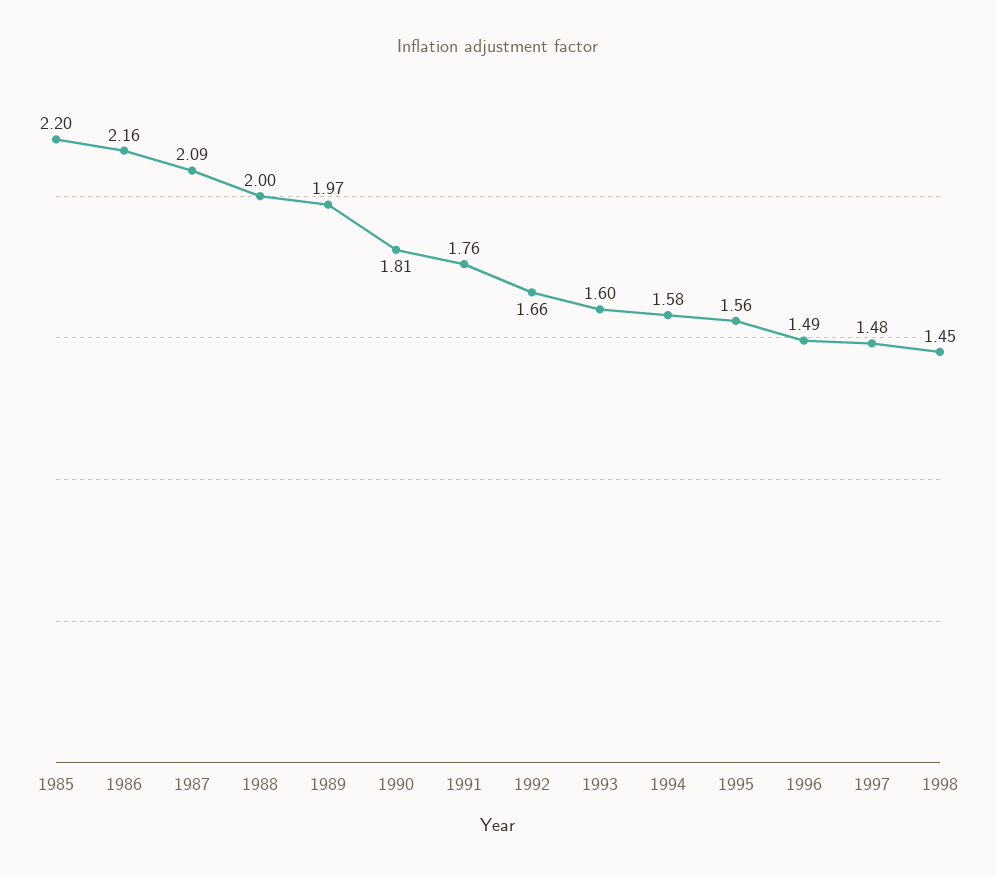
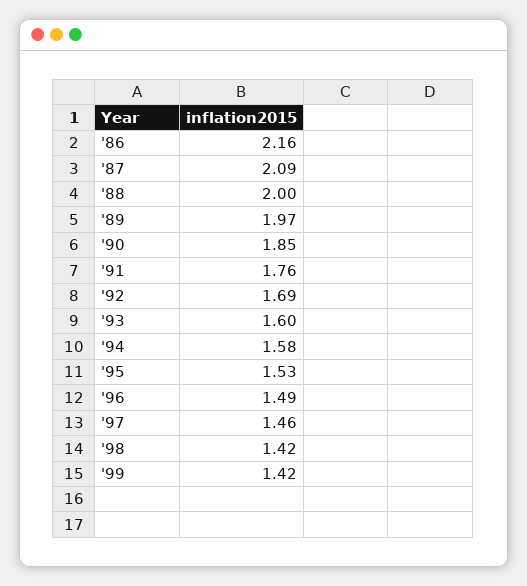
1985: 2.2 -> none
1990: 1.81 -> 1.85
1992: 1.66 -> 1.69
1995: 1.56 -> 1.53
1997: 1.48 -> 1.46
1998: 1.45 -> 1.42
'99: none -> 1.42

